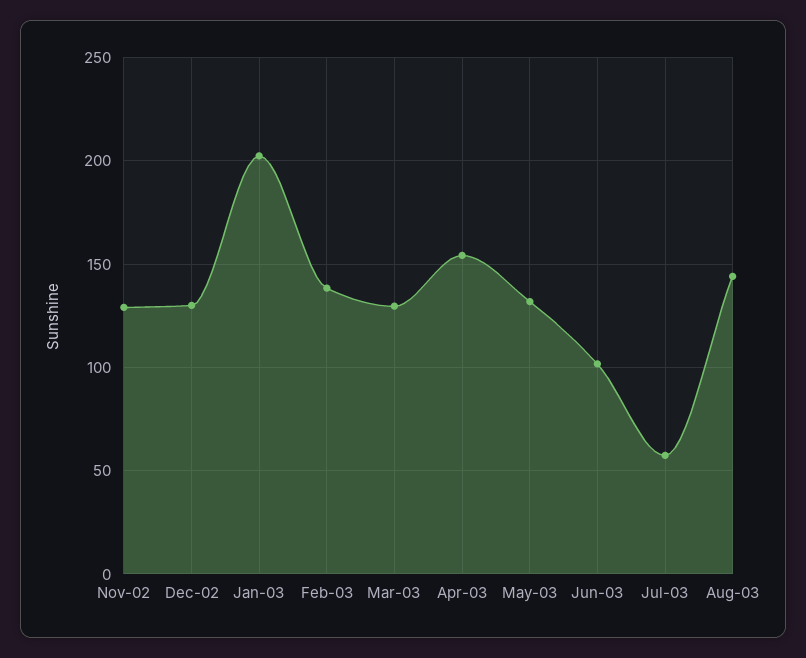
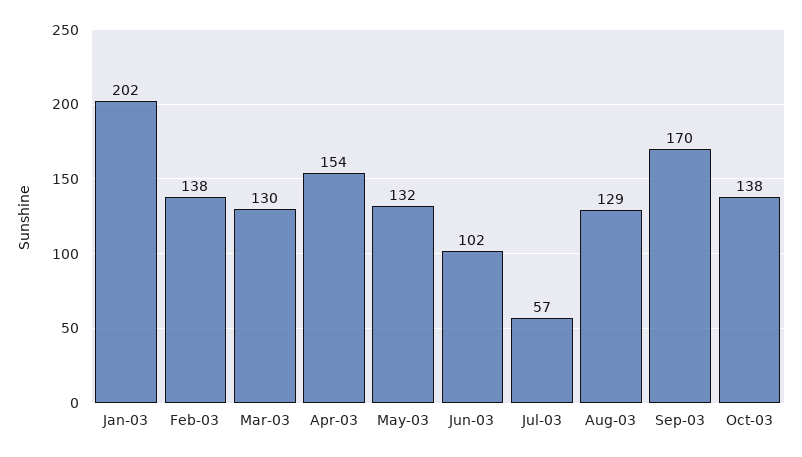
Nov-02: 130 -> none
Dec-02: 130 -> none
Aug-03: 145 -> 129
Sep-03: none -> 170
Oct-03: none -> 138

